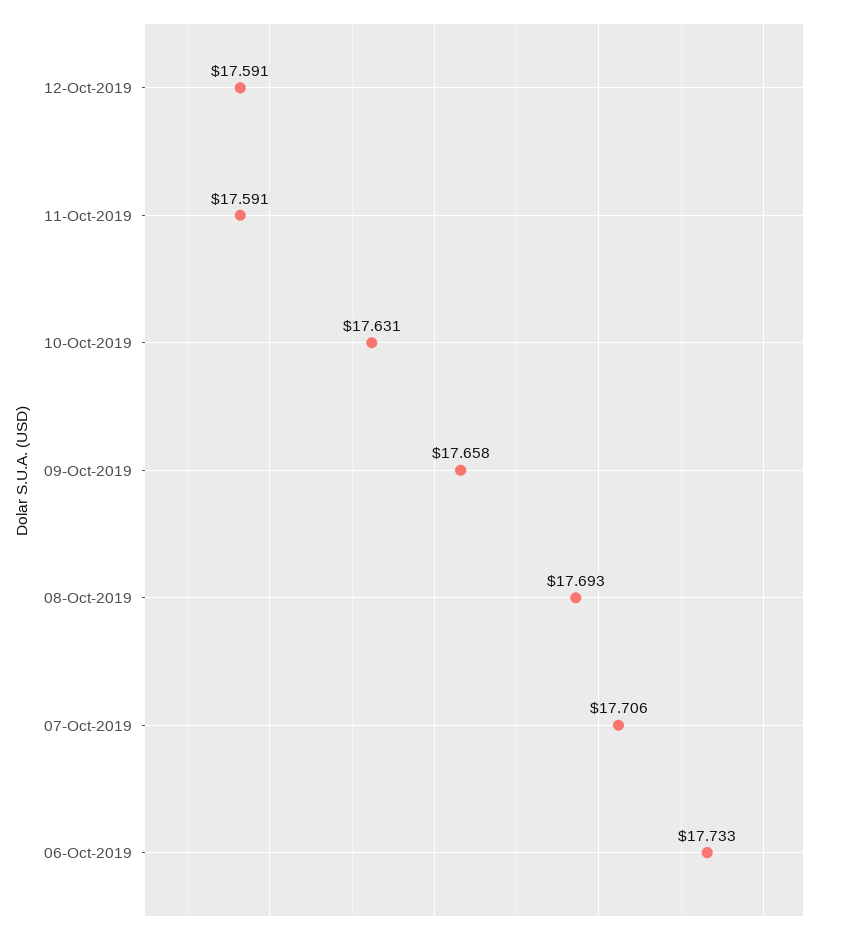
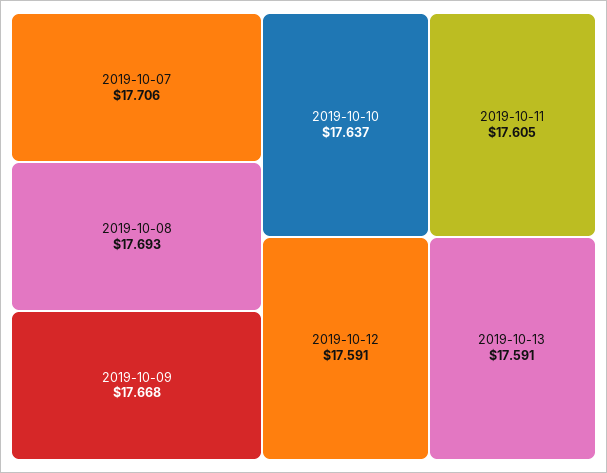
11-Oct-2019: 17.591 -> 17.605
10-Oct-2019: 17.631 -> 17.637
09-Oct-2019: 17.658 -> 17.668
06-Oct-2019: 17.733 -> none
2019-10-13: none -> 17.591

